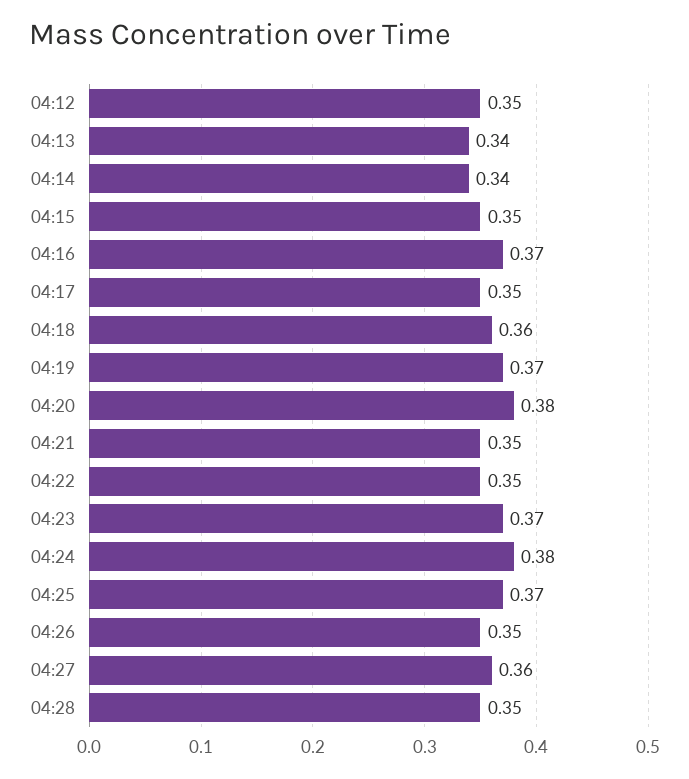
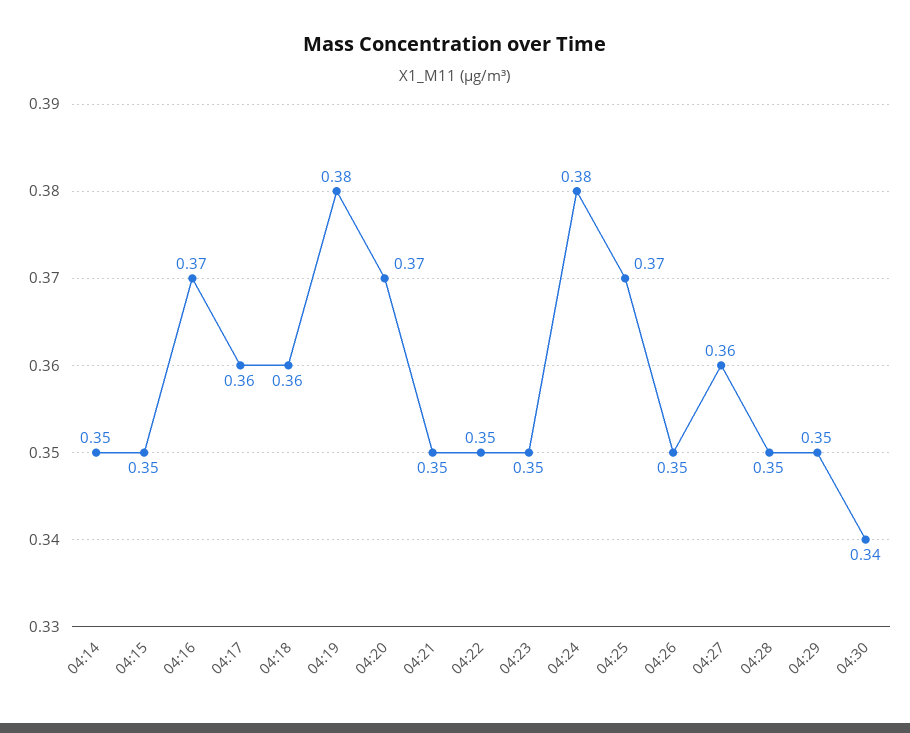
04:12: 0.35 -> none
04:13: 0.34 -> none
04:14: 0.34 -> 0.35
04:17: 0.35 -> 0.36
04:19: 0.37 -> 0.38
04:20: 0.38 -> 0.37
04:23: 0.37 -> 0.35
04:29: none -> 0.35
04:30: none -> 0.34

